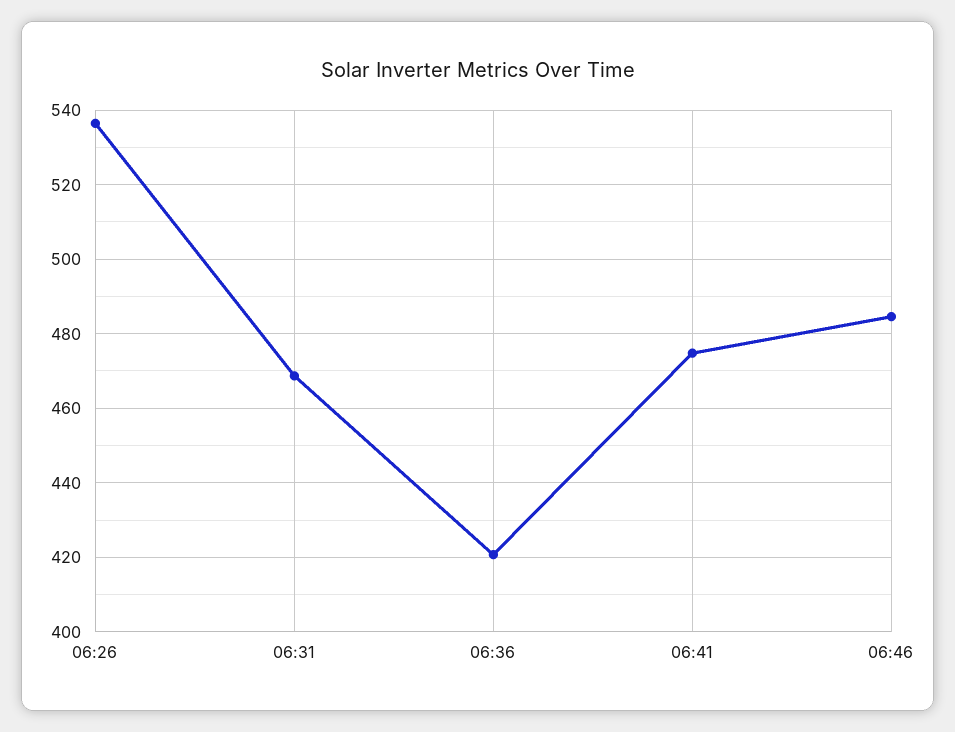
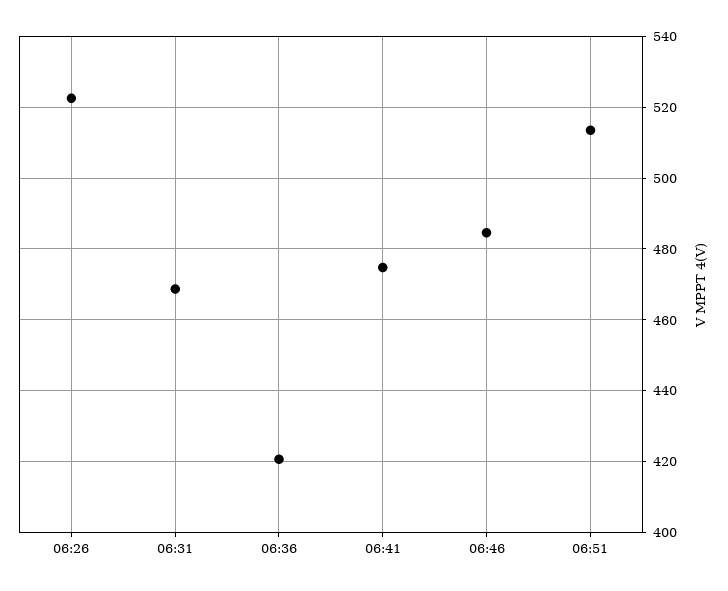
06:26: 536 -> 522
06:51: none -> 514

